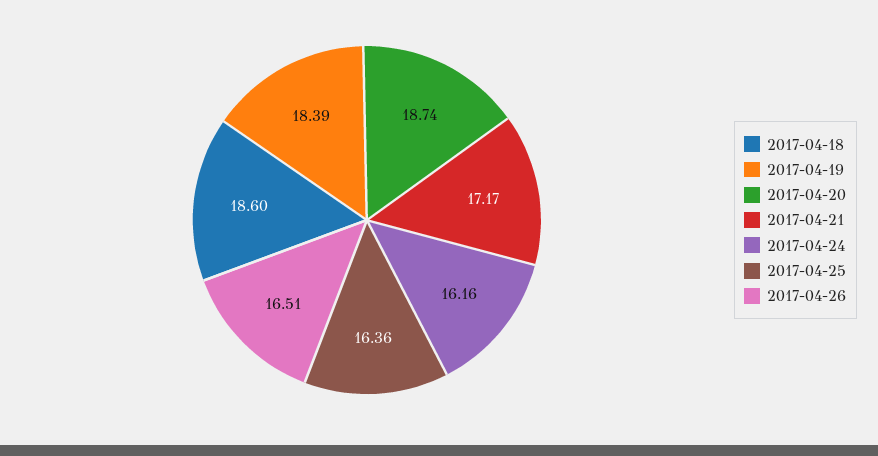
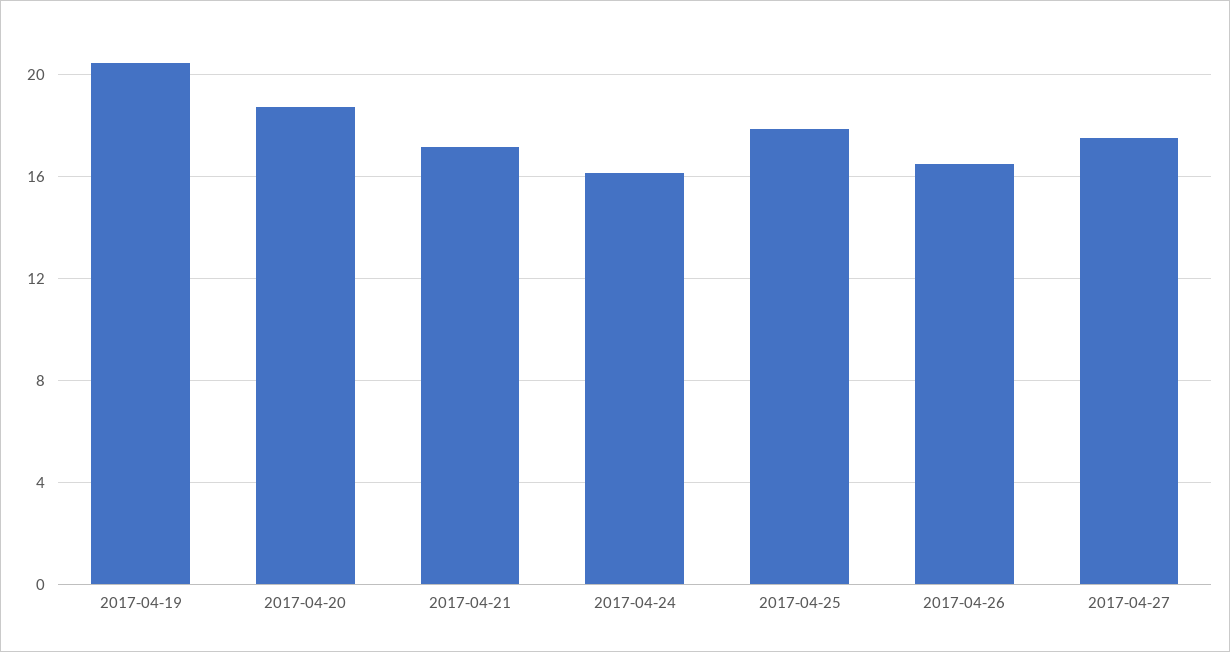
2017-04-18: 18.6 -> none
2017-04-19: 18.39 -> 20.5
2017-04-25: 16.36 -> 18
2017-04-27: none -> 17.5

